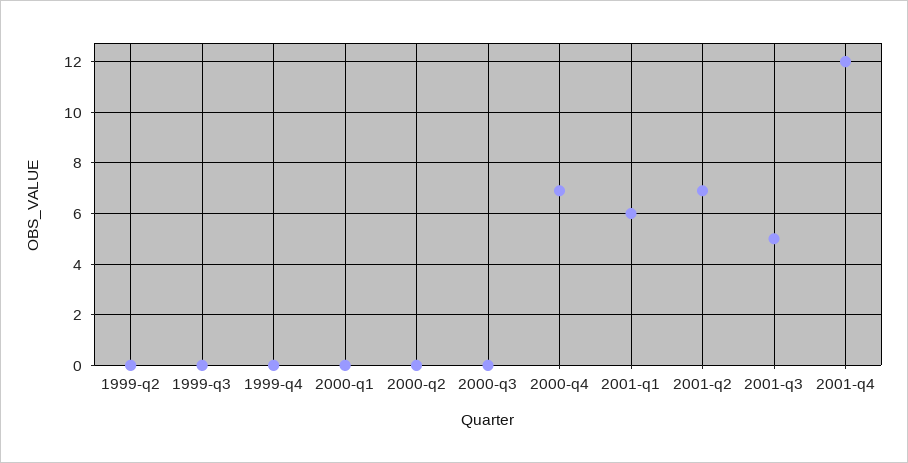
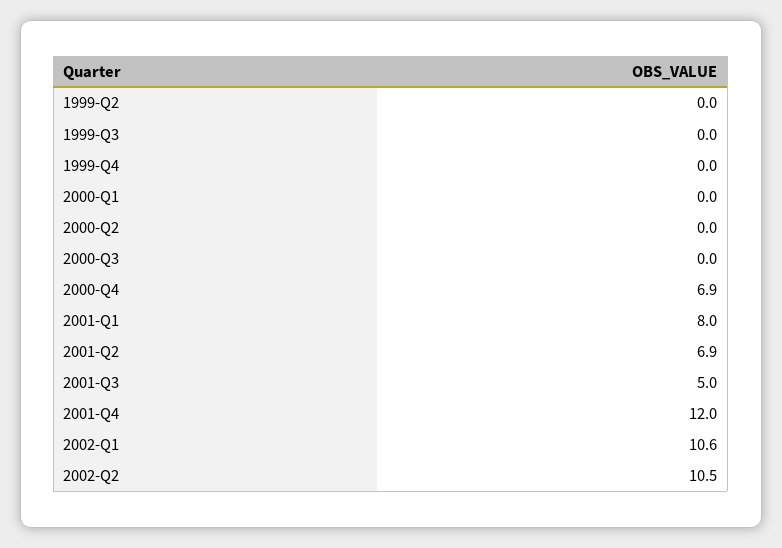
2001-q1: 6 -> 8
2002-Q1: none -> 10.6
2002-Q2: none -> 10.5

